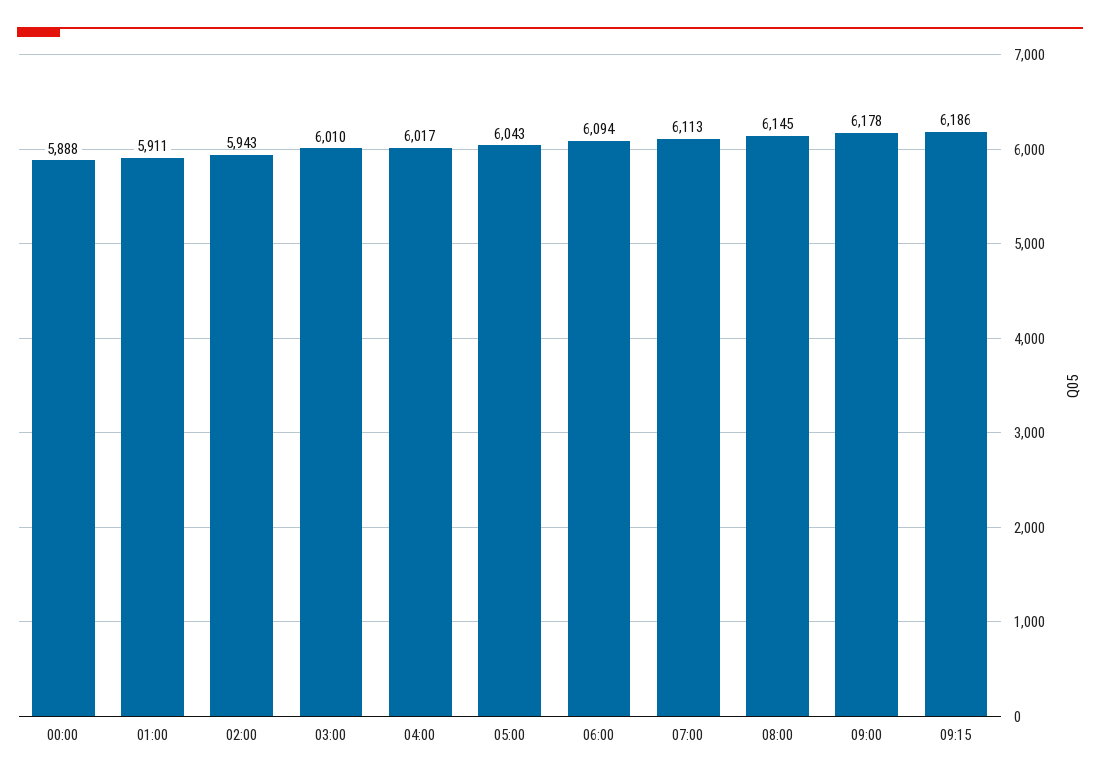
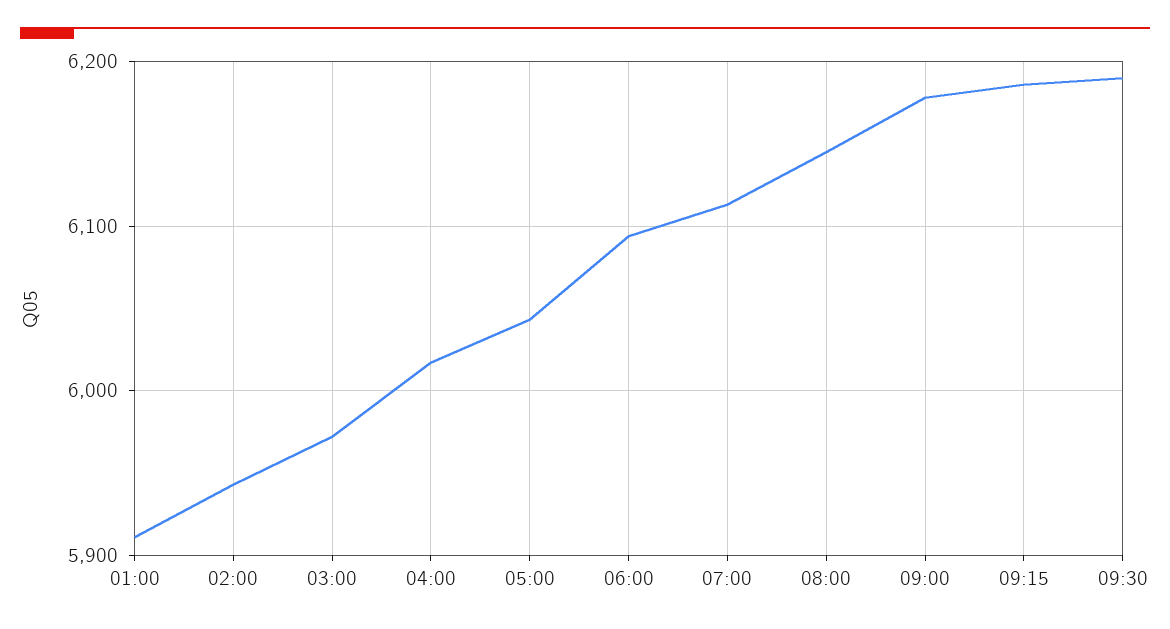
00:00: 5888 -> none
03:00: 6010 -> 5970
09:30: none -> 6190

